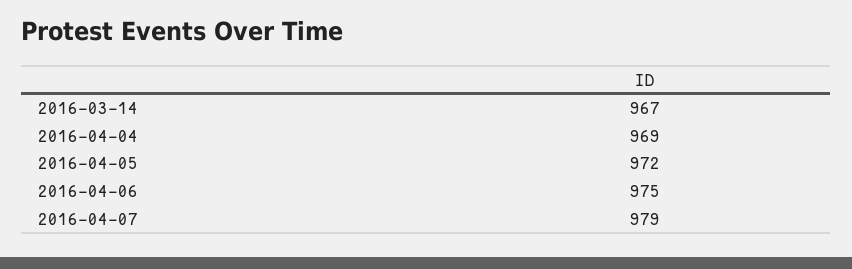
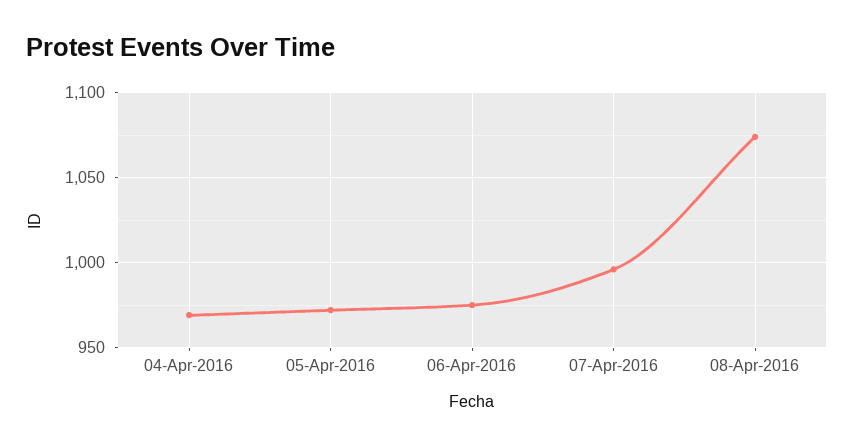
2016-03-14: 967 -> none
2016-04-07: 979 -> 995
08-Apr-2016: none -> 1075

